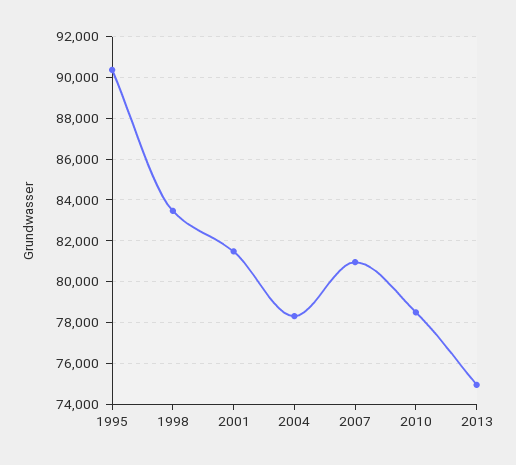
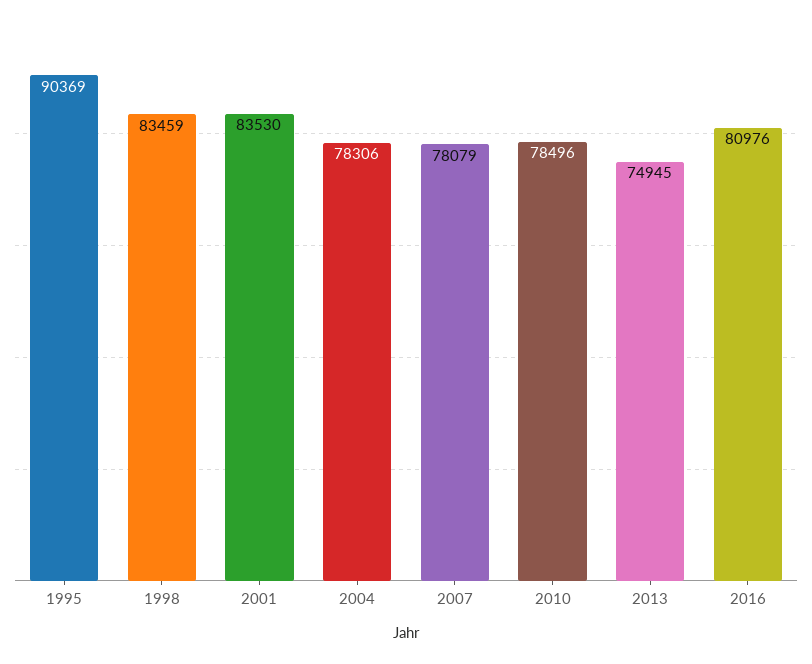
2001: 81500 -> 83530
2007: 81000 -> 78079
2016: none -> 80976

